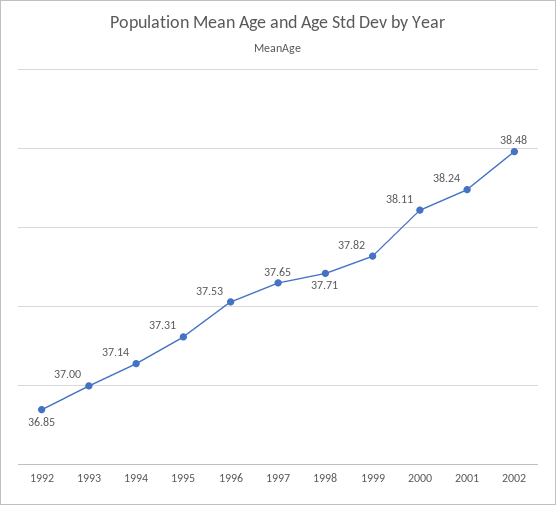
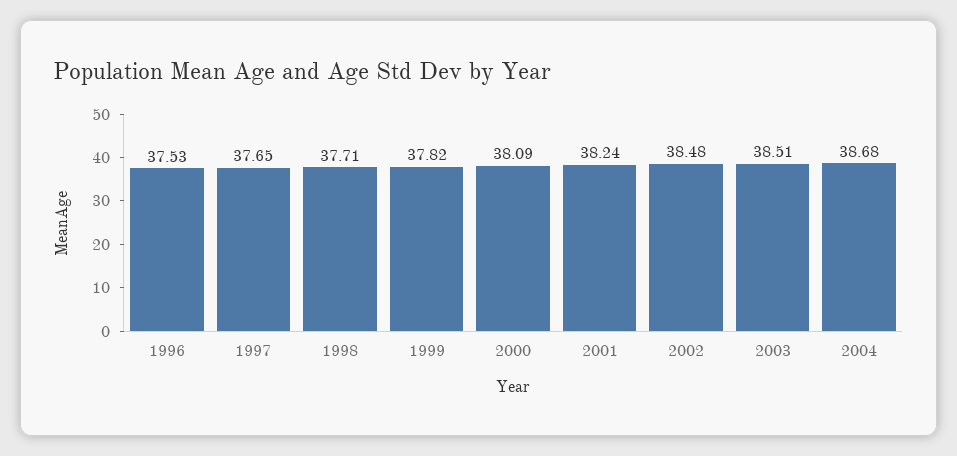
1992: 36.85 -> none
1993: 37 -> none
1994: 37.14 -> none
1995: 37.31 -> none
2000: 38.11 -> 38.09
2003: none -> 38.51
2004: none -> 38.68

